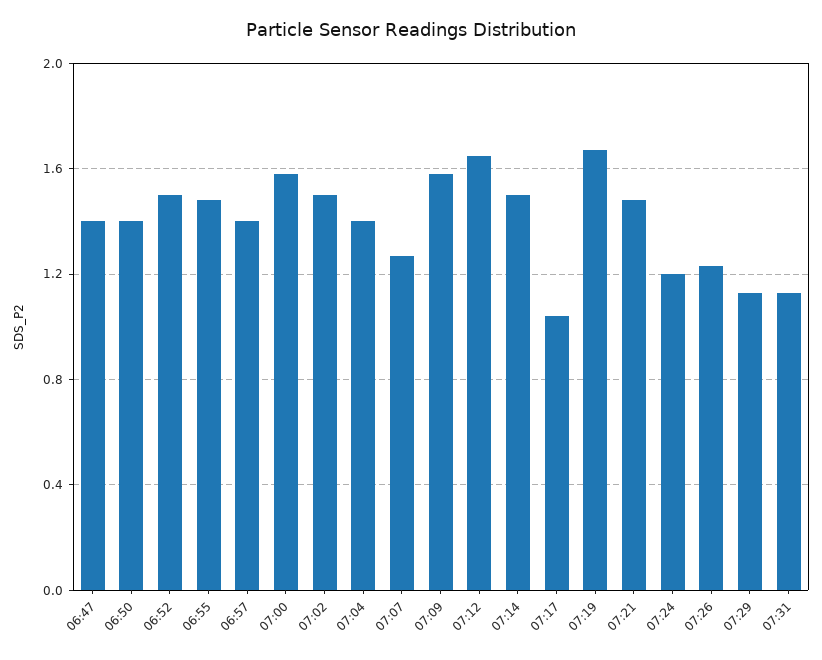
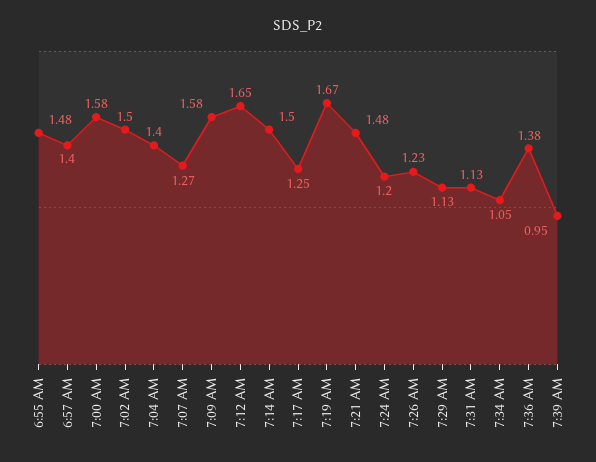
06:47: 1.4 -> none
06:50: 1.4 -> none
06:52: 1.5 -> none
07:17: 1.05 -> 1.25
7:34 AM: none -> 1.05
7:36 AM: none -> 1.38
7:39 AM: none -> 0.95

